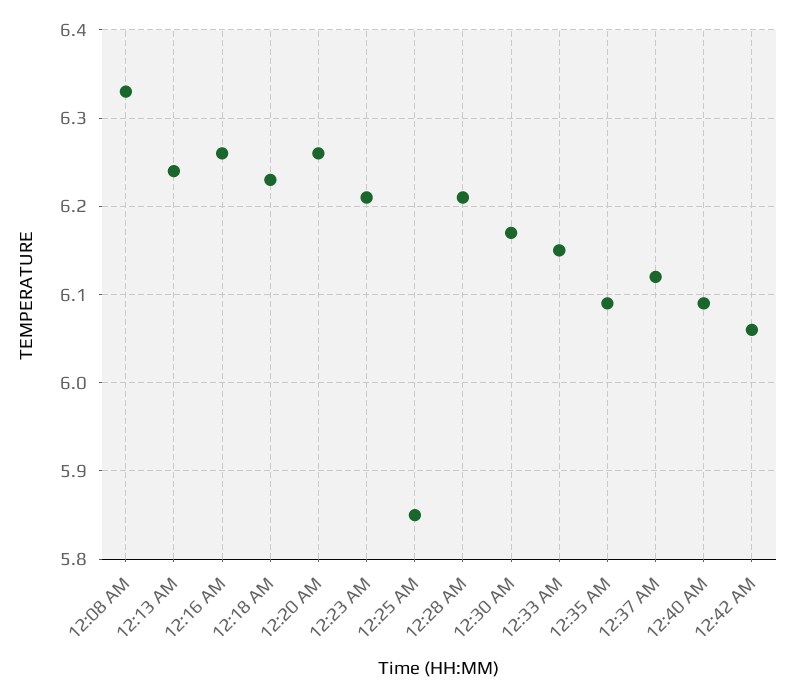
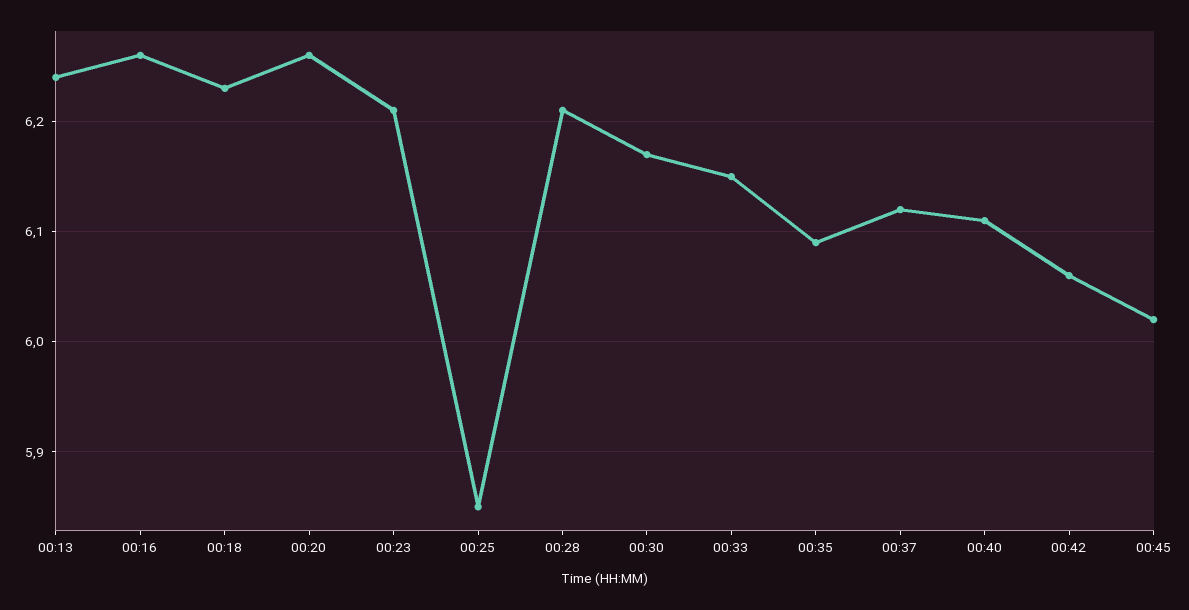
12:08 AM: 6.33 -> none
12:40 AM: 6.09 -> 6.11
00:45: none -> 6.02

